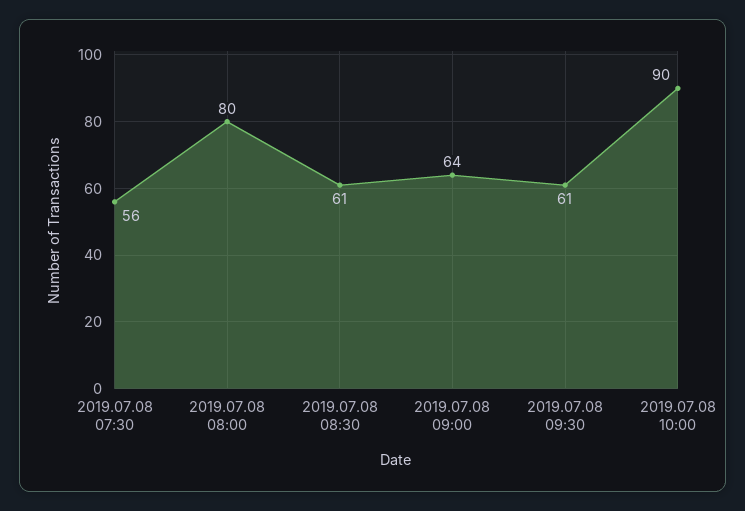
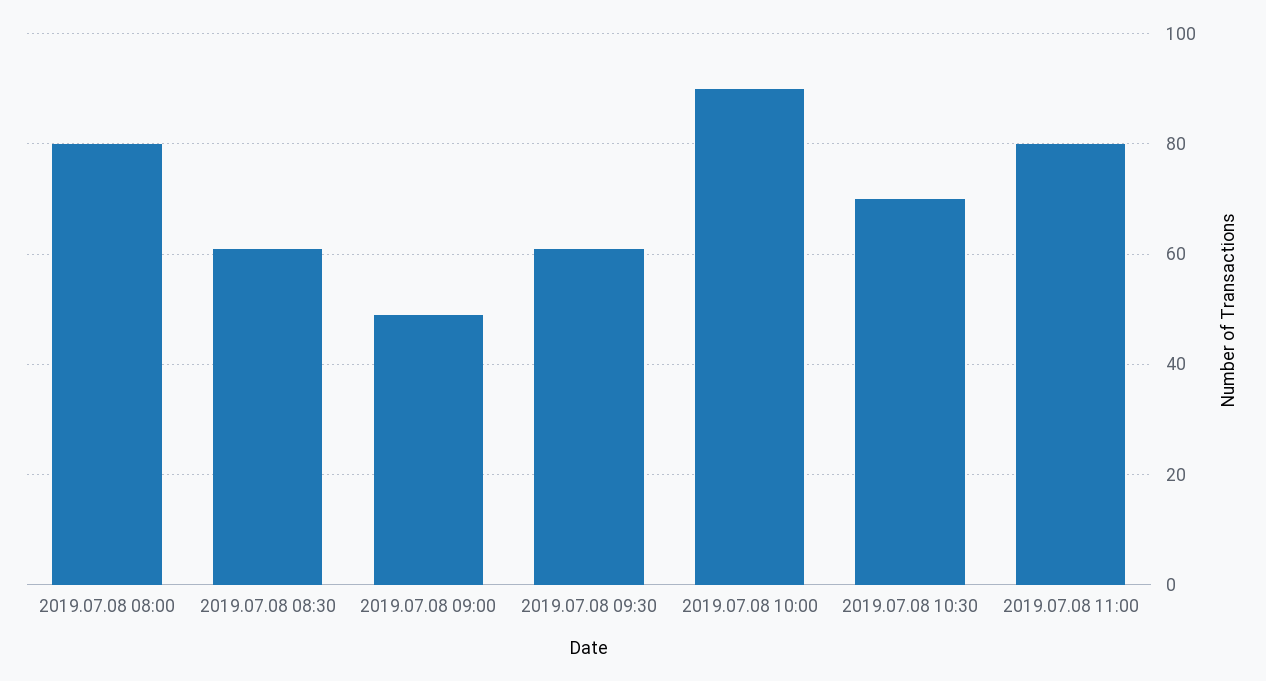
2019.07.08 07:30: 56 -> none
2019.07.08 09:00: 64 -> 50
2019.07.08 10:30: none -> 70
2019.07.08 11:00: none -> 80

